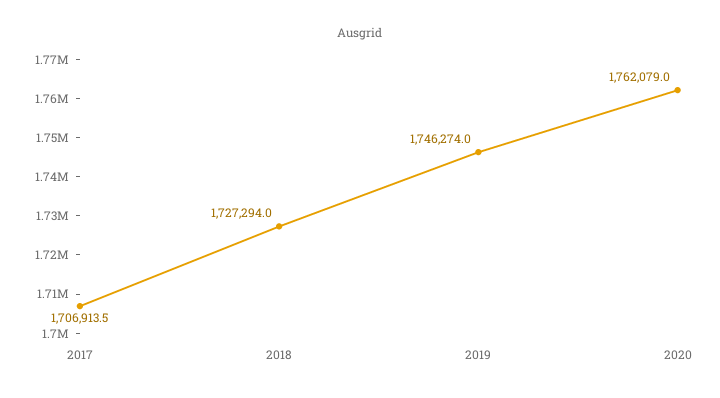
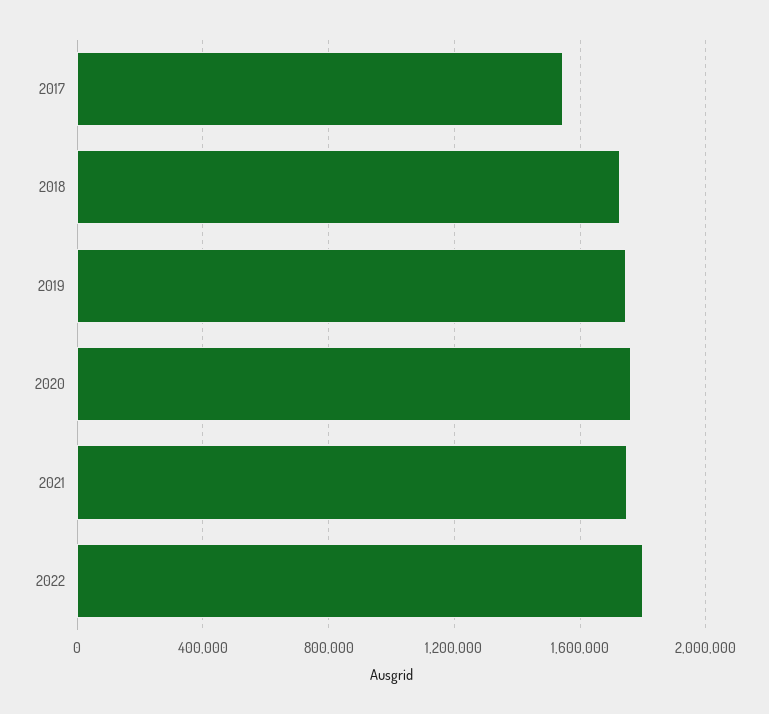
2017: 1706913.5 -> 1550000
2021: none -> 1750000
2022: none -> 1800000

